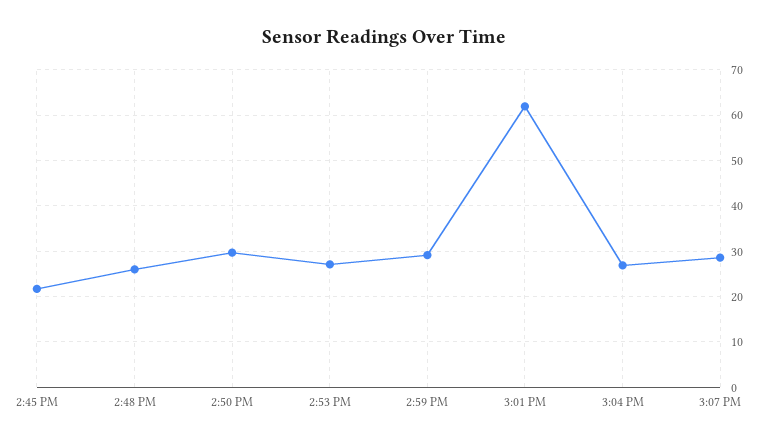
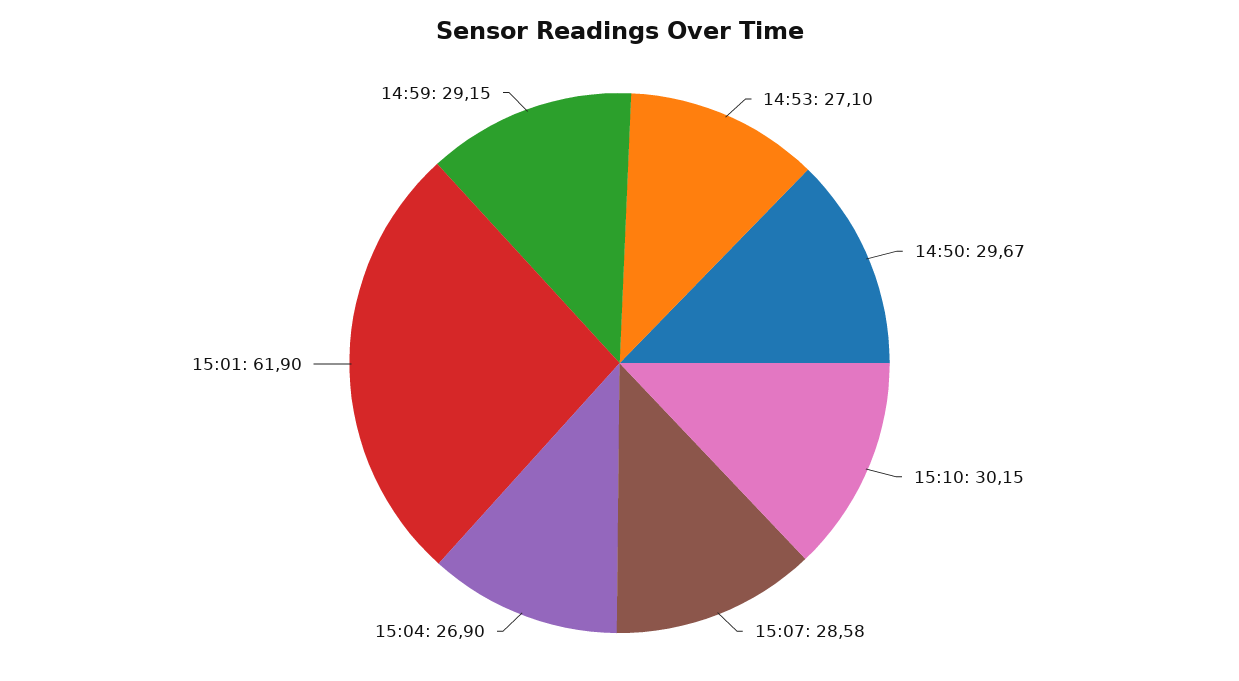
2:45 PM: 22 -> none
2:48 PM: 26 -> none
15:10: none -> 30.15

